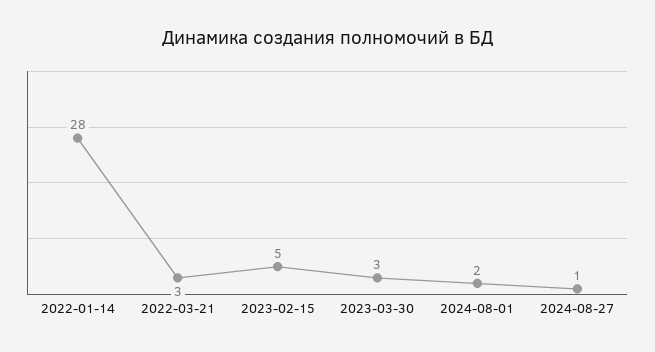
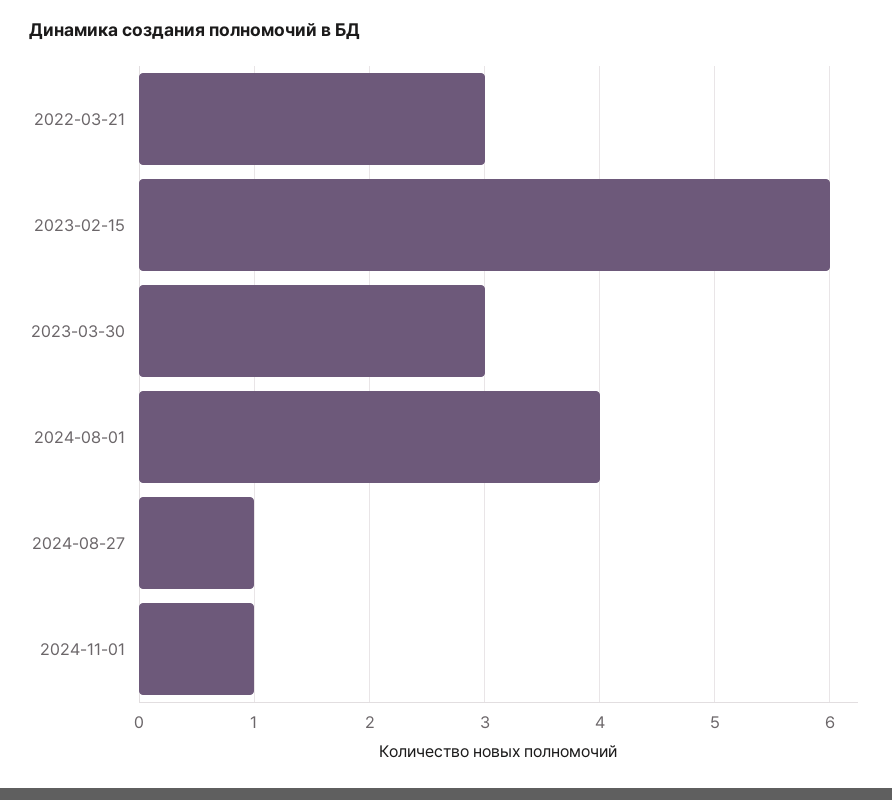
2022-01-14: 28 -> none
2023-02-15: 5 -> 6
2024-08-01: 2 -> 4
2024-11-01: none -> 1

